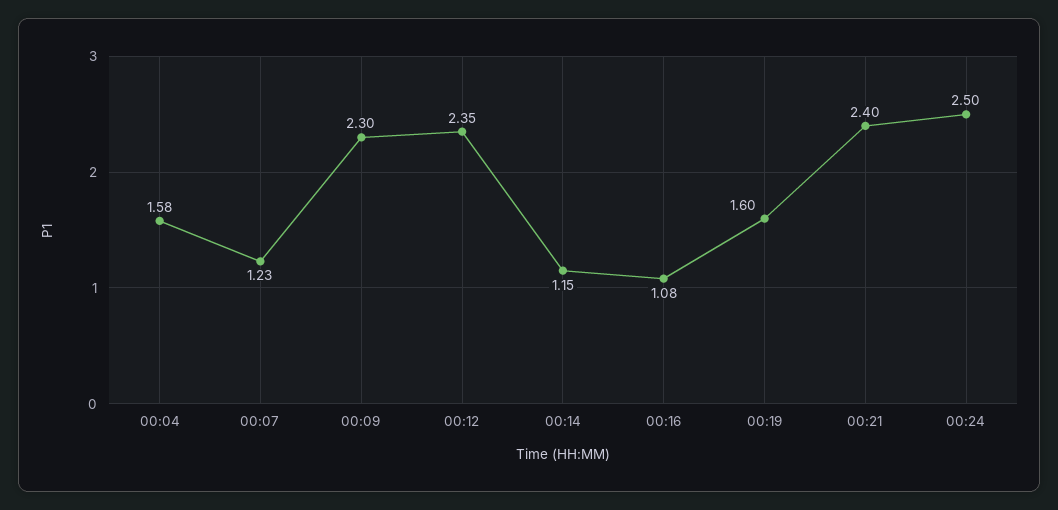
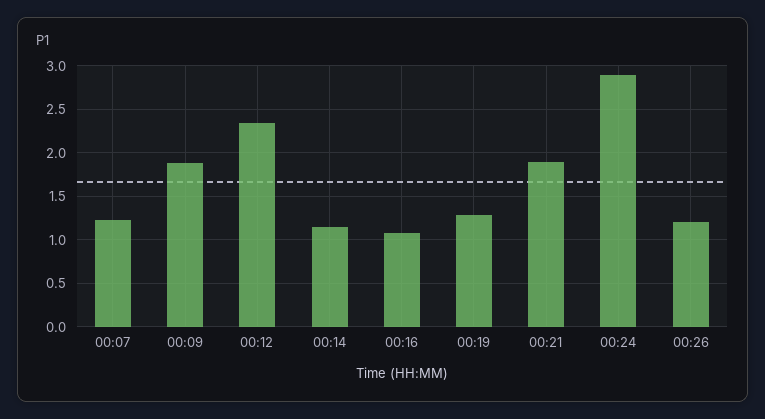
00:04: 1.58 -> none
00:09: 2.3 -> 1.9
00:19: 1.6 -> 1.3
00:21: 2.4 -> 1.9
00:24: 2.5 -> 2.9
00:26: none -> 1.2

